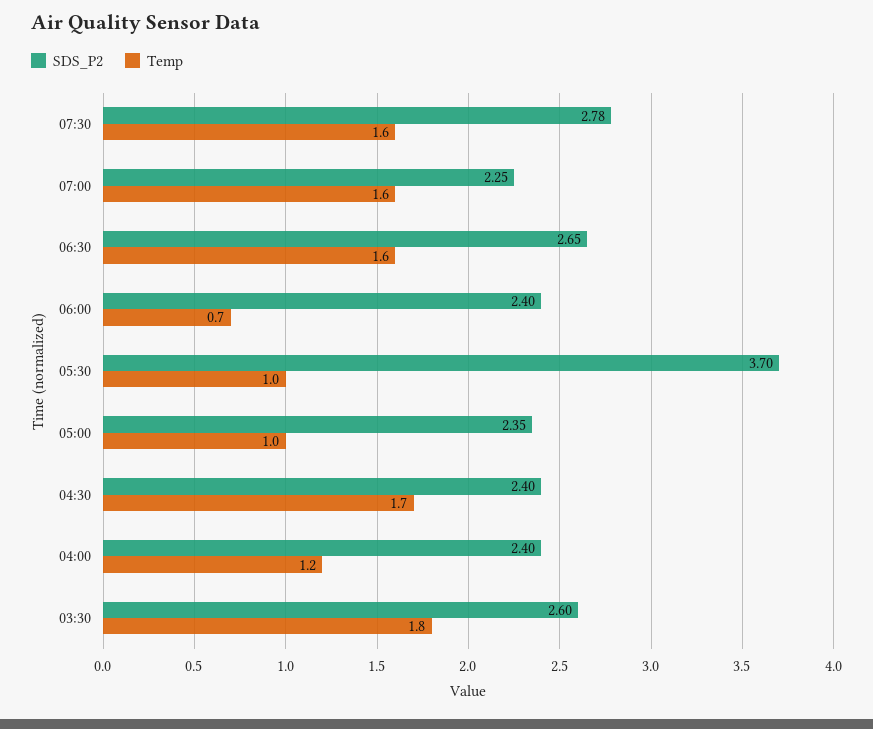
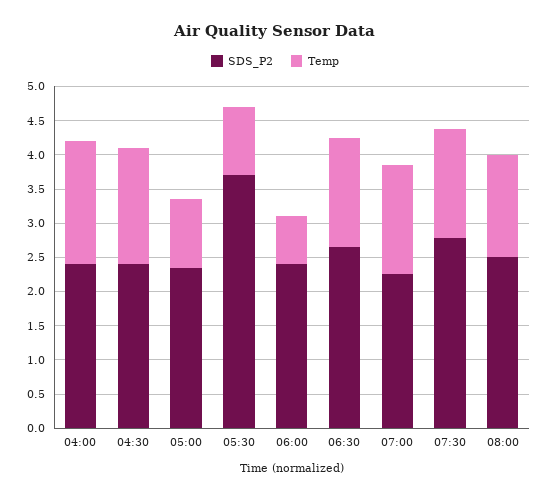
Temp, 04:00: 1.2 -> 1.75
SDS_P2, 03:30: 2.6 -> none
Temp, 03:30: 1.8 -> none
SDS_P2, 08:00: none -> 2.5
Temp, 08:00: none -> 1.5

